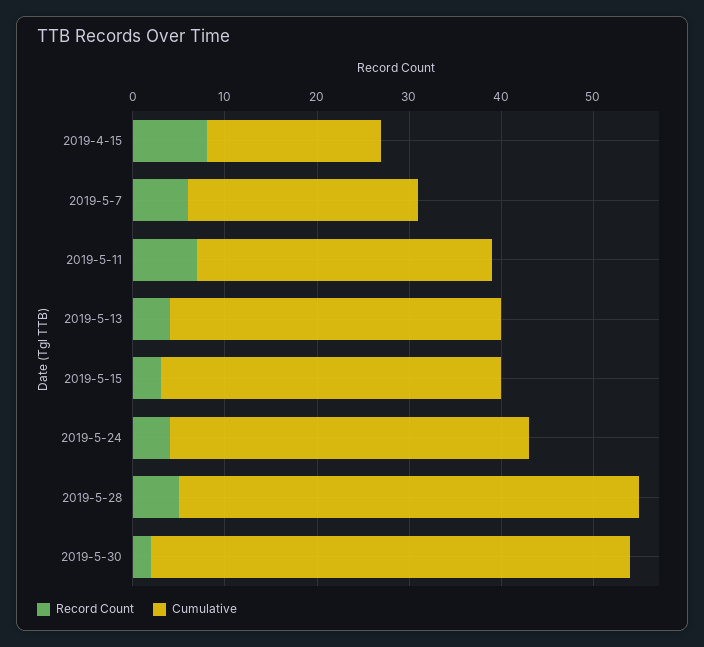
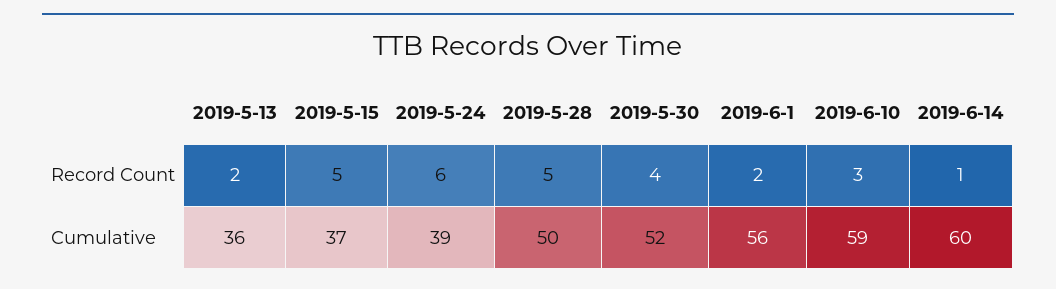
Record Count, 2019-4-15: 8 -> none
Cumulative, 2019-4-15: 19 -> none
Record Count, 2019-5-7: 6 -> none
Cumulative, 2019-5-7: 25 -> none
Record Count, 2019-5-11: 7 -> none
Cumulative, 2019-5-11: 32 -> none
Record Count, 2019-5-13: 4 -> 2
Record Count, 2019-5-15: 3 -> 5
Record Count, 2019-5-24: 4 -> 6
Record Count, 2019-5-30: 2 -> 4
Record Count, 2019-6-1: none -> 2
Record Count, 2019-6-10: none -> 3
Record Count, 2019-6-14: none -> 1
Cumulative, 2019-6-1: none -> 56
Cumulative, 2019-6-10: none -> 59
Cumulative, 2019-6-14: none -> 60

